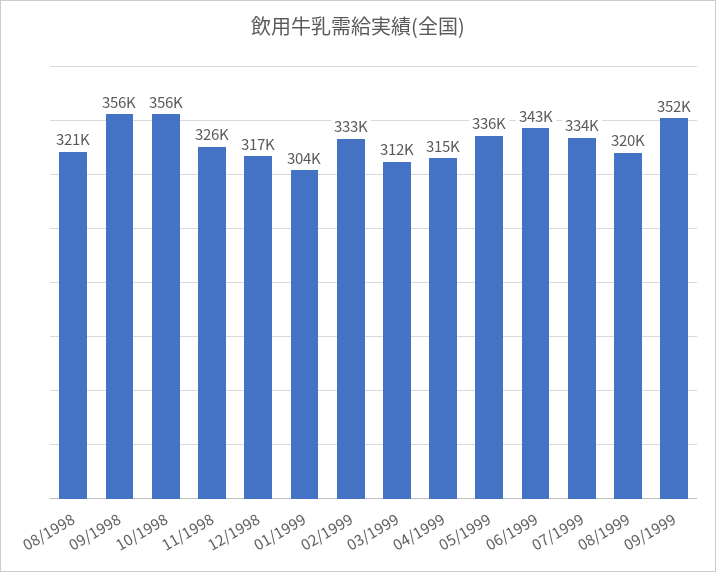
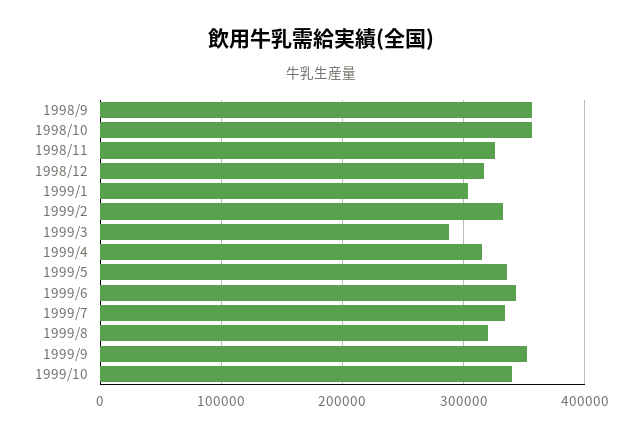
08/1998: 321000 -> none
03/1999: 312000 -> 290000
1999/10: none -> 340000

